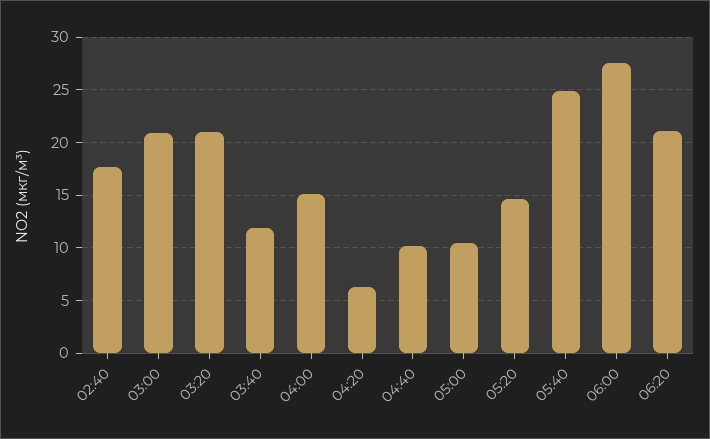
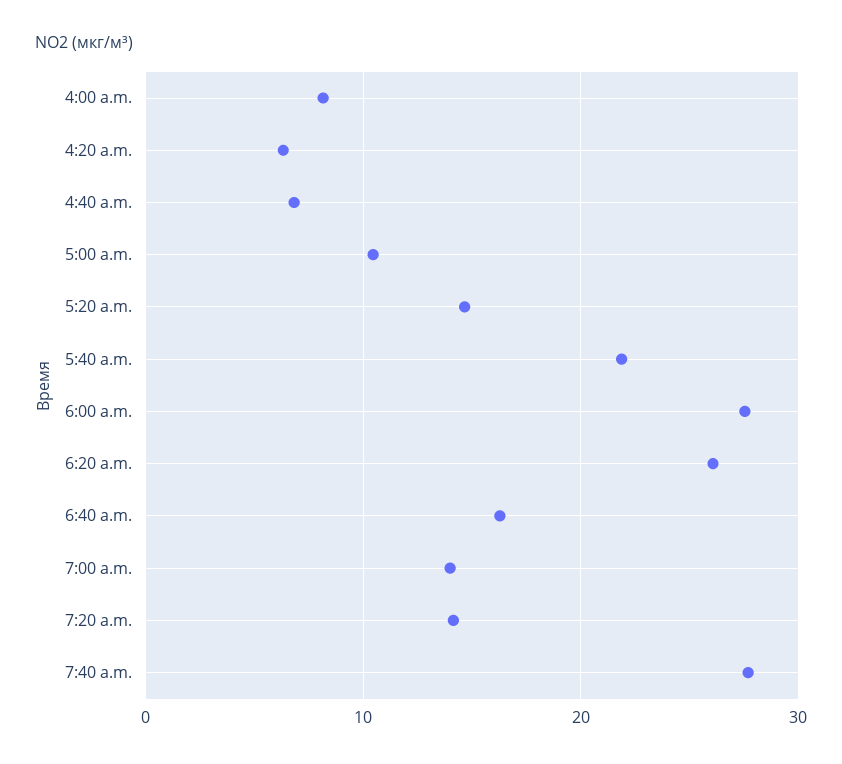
02:40: 18 -> none
03:00: 21 -> none
03:20: 21 -> none
03:40: 12 -> none
04:00: 15 -> 8
04:40: 10 -> 7
05:40: 25 -> 22
06:20: 21 -> 26
6:40 a.m.: none -> 16
7:00 a.m.: none -> 14
7:20 a.m.: none -> 14
7:40 a.m.: none -> 28

